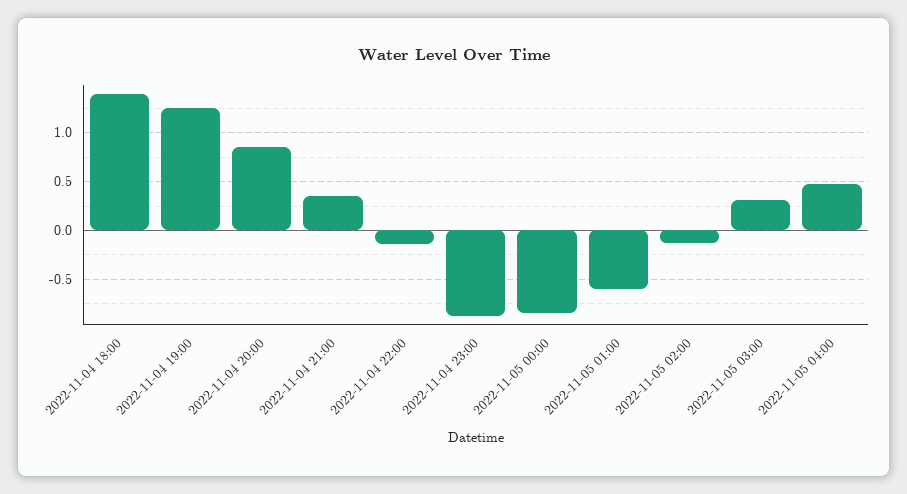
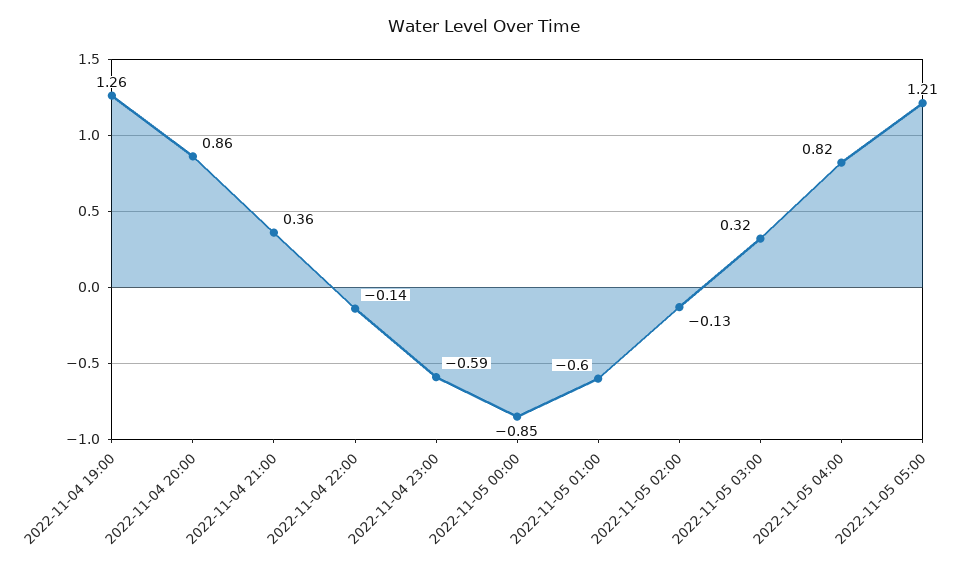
2022-11-04 18:00: 1.4 -> none
2022-11-04 23:00: -0.9 -> -0.59
2022-11-05 04:00: 0.5 -> 0.82
2022-11-05 05:00: none -> 1.21

